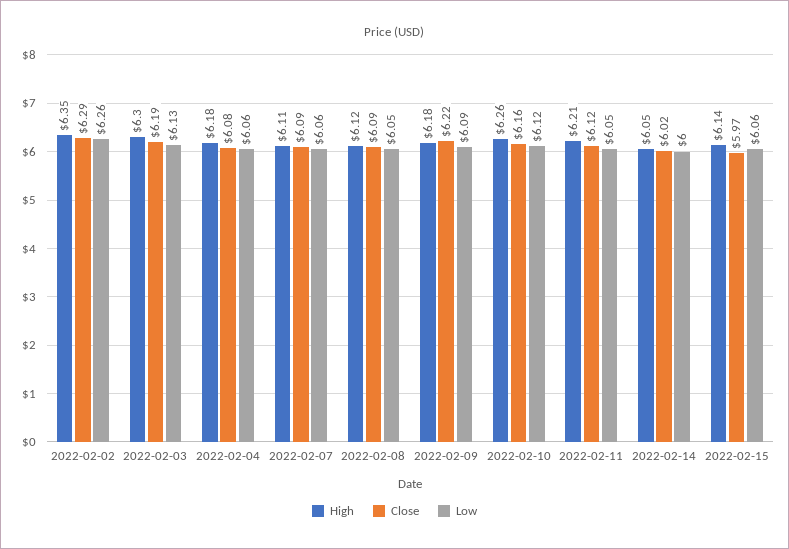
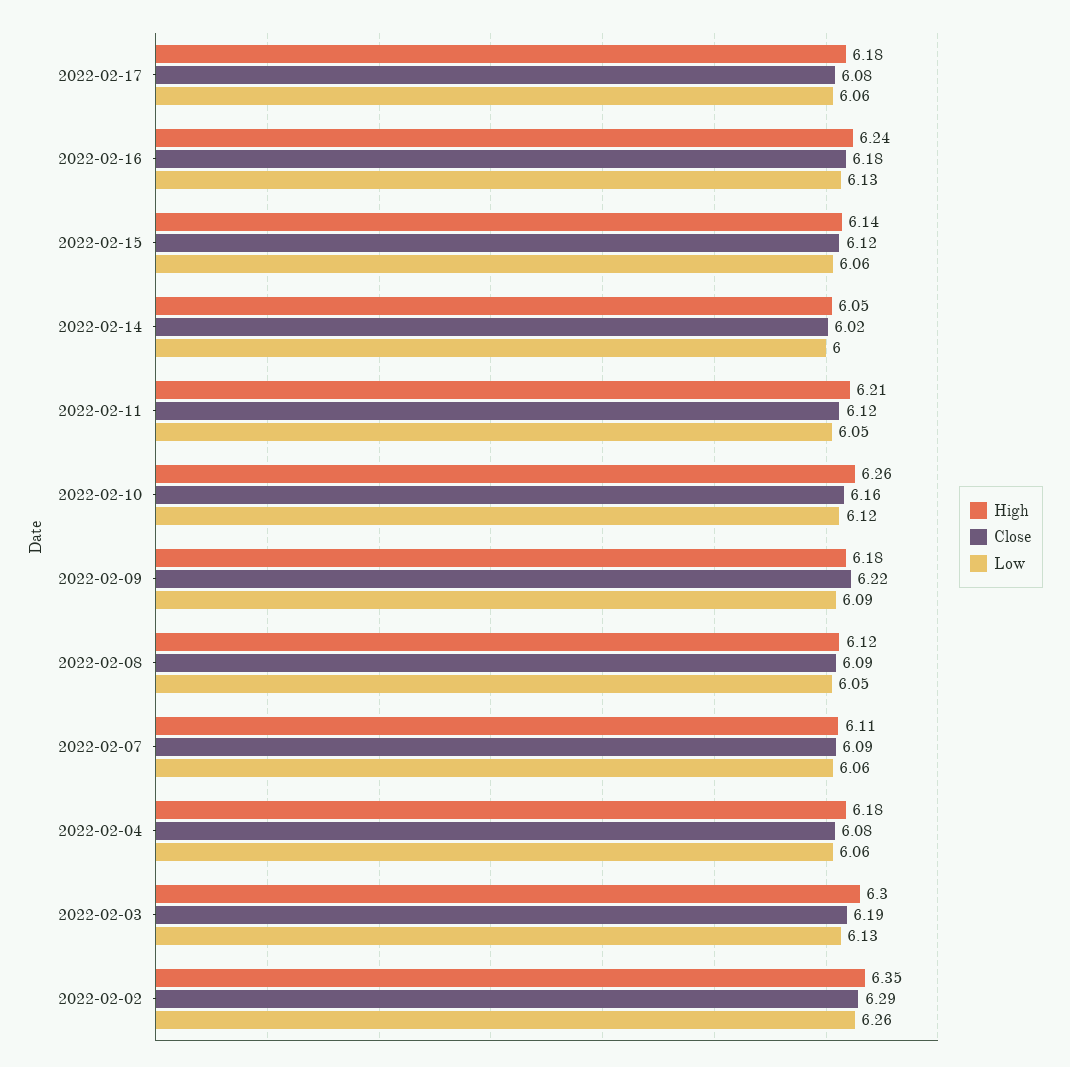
Close, 2022-02-15: 5.97 -> 6.12
High, 2022-02-17: none -> 6.18
Close, 2022-02-17: none -> 6.08
Low, 2022-02-17: none -> 6.06
High, 2022-02-16: none -> 6.24
Close, 2022-02-16: none -> 6.18
Low, 2022-02-16: none -> 6.13

